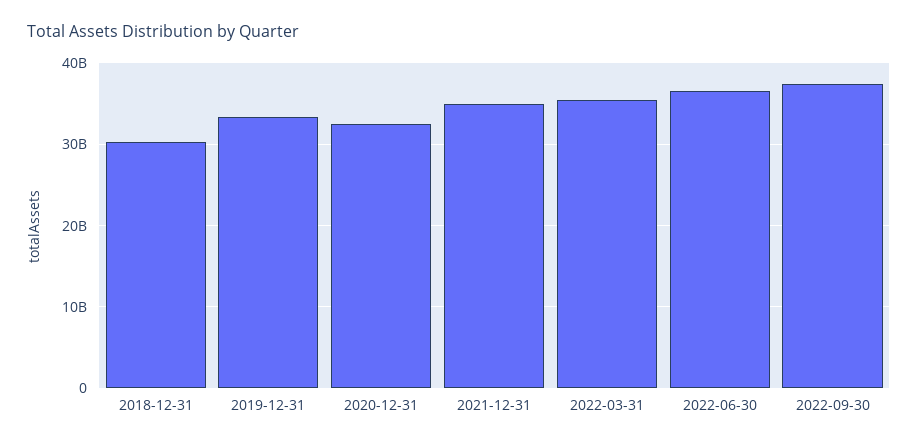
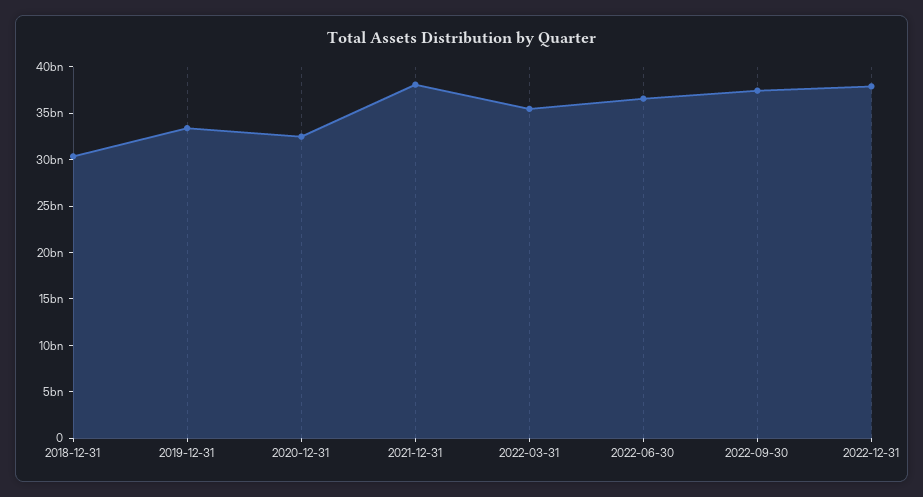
2021-12-31: 35000000000 -> 38000000000
2022-12-31: none -> 38000000000

